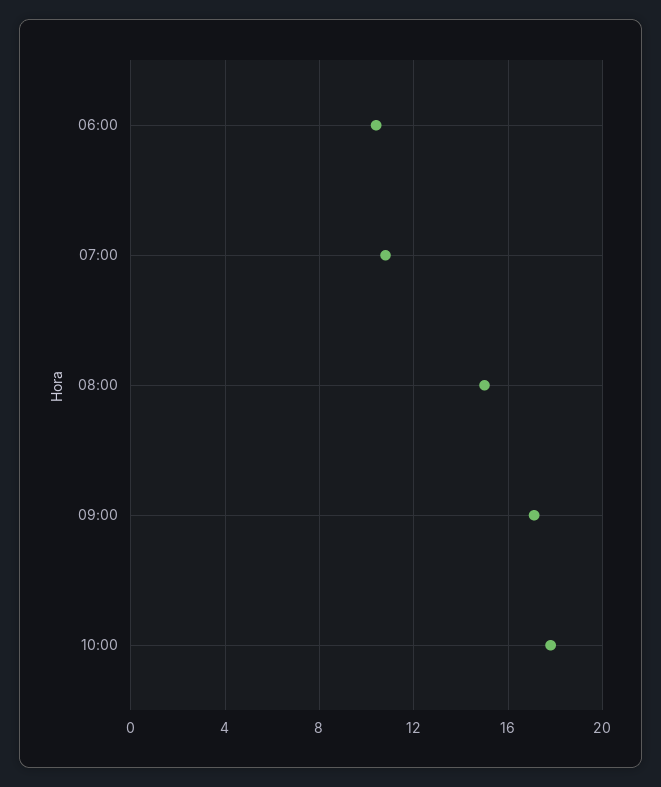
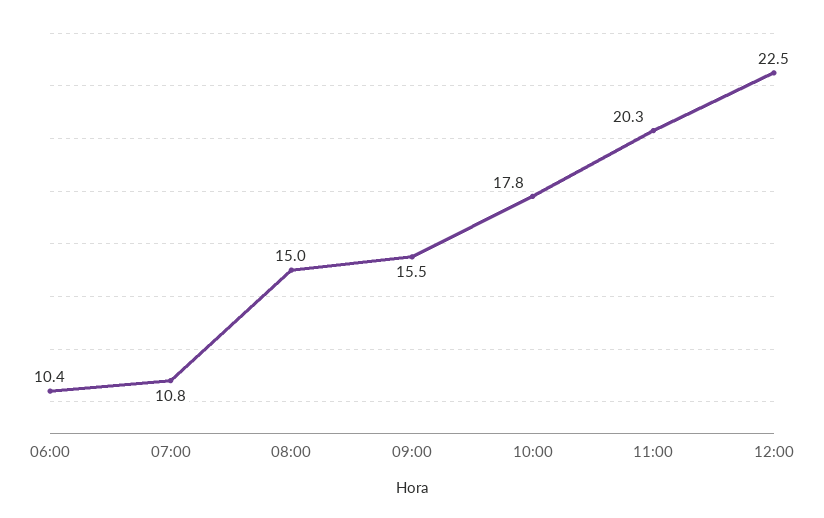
09:00: 17 -> 15.5
11:00: none -> 20.3
12:00: none -> 22.5

